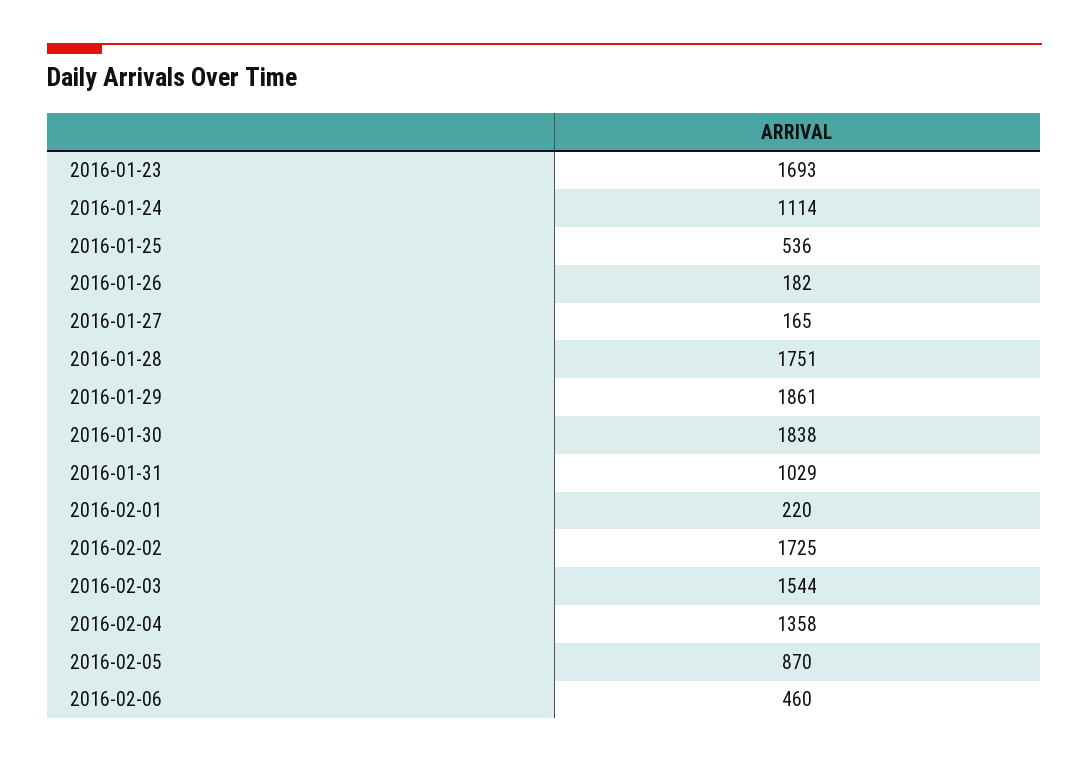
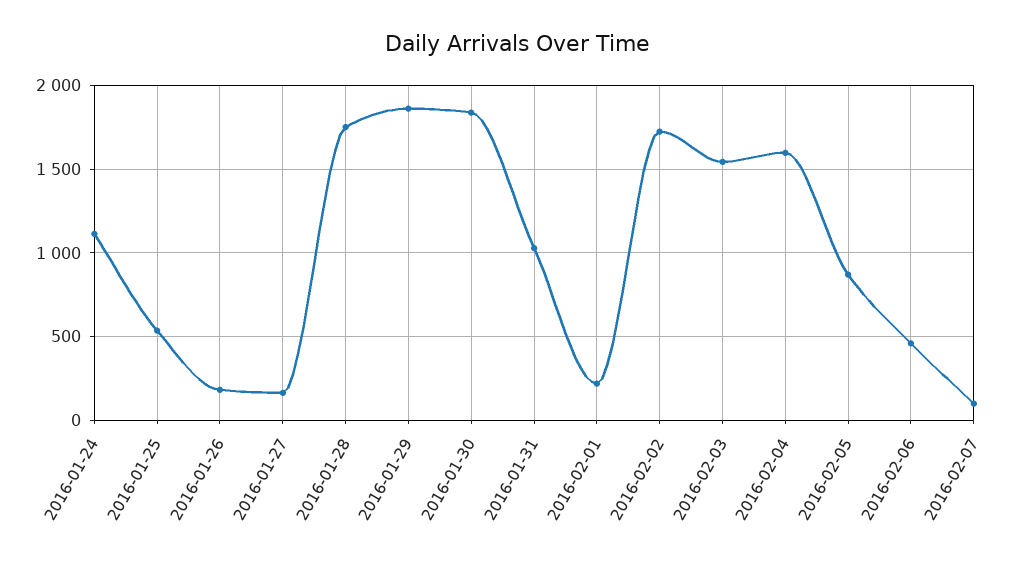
2016-01-23: 1693 -> none
2016-02-04: 1358 -> 1600
2016-02-07: none -> 100

